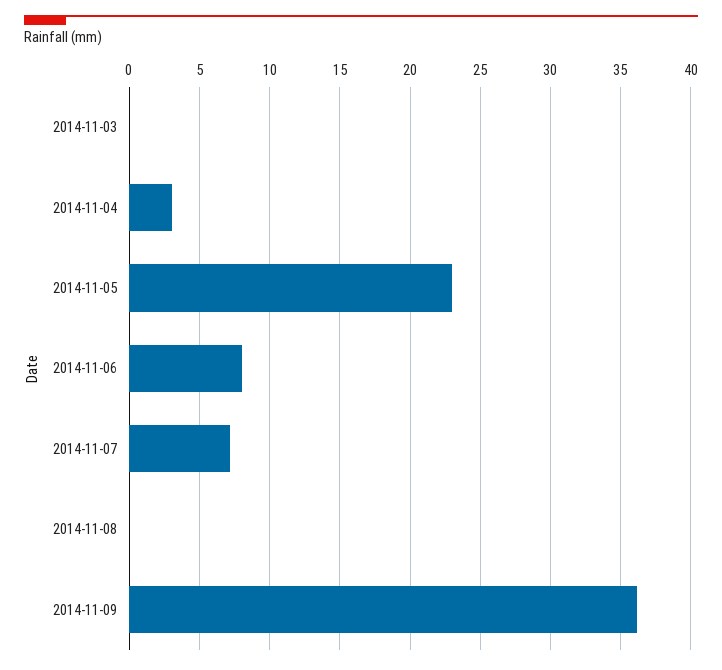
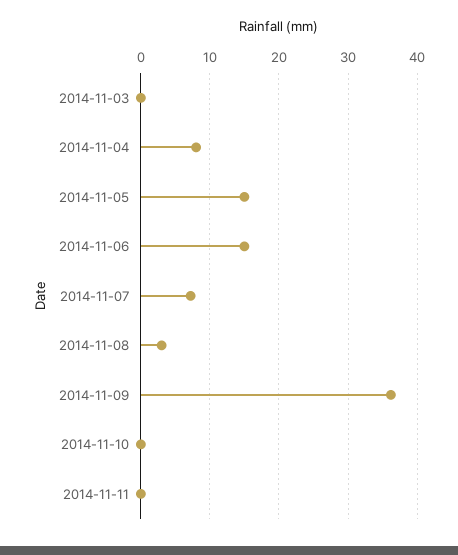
2014-11-04: 3 -> 8
2014-11-05: 23 -> 15
2014-11-06: 8 -> 15
2014-11-08: 0 -> 3
2014-11-10: none -> 0
2014-11-11: none -> 0

